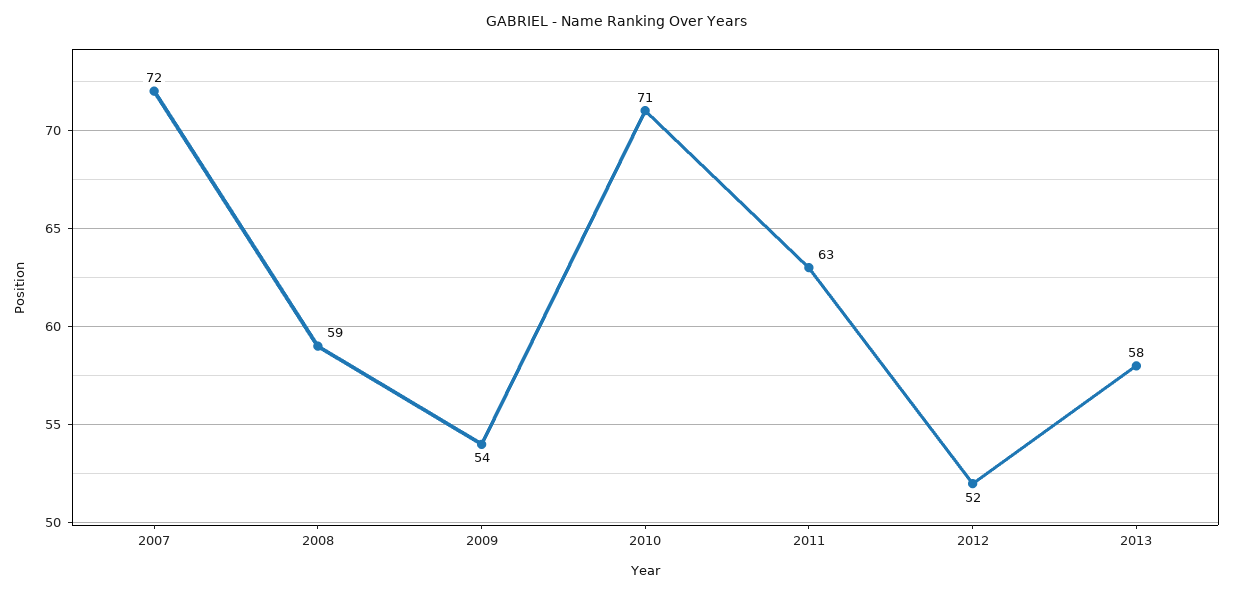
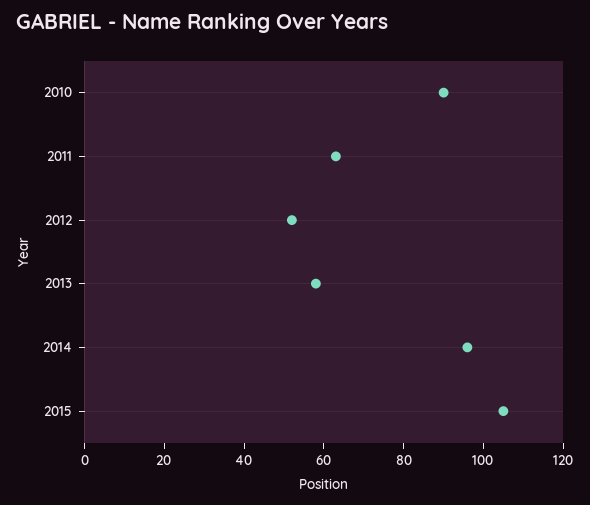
2007: 72 -> none
2008: 59 -> none
2009: 54 -> none
2010: 71 -> 90
2014: none -> 95
2015: none -> 105

